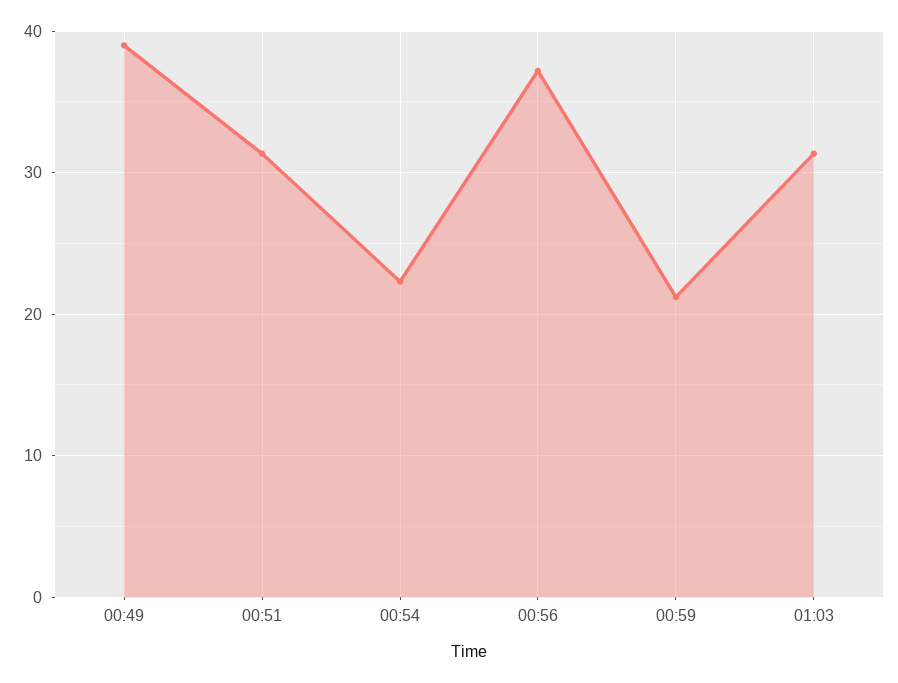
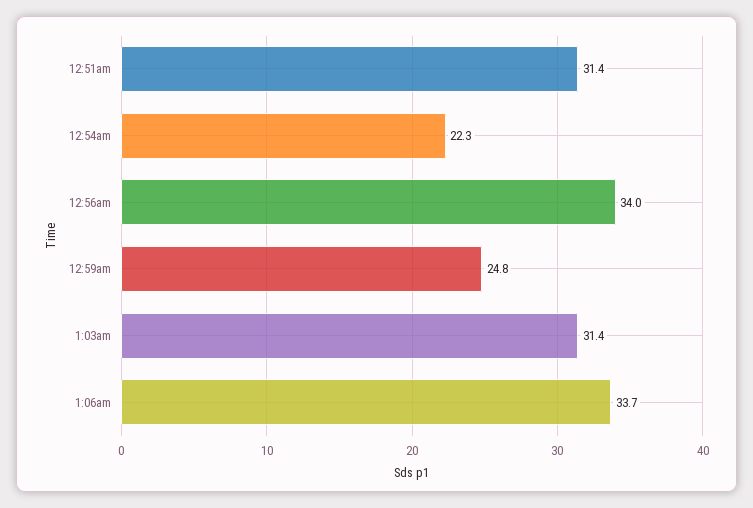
00:49: 39 -> none
00:56: 37 -> 34
00:59: 21 -> 24.8
1:06am: none -> 33.7

